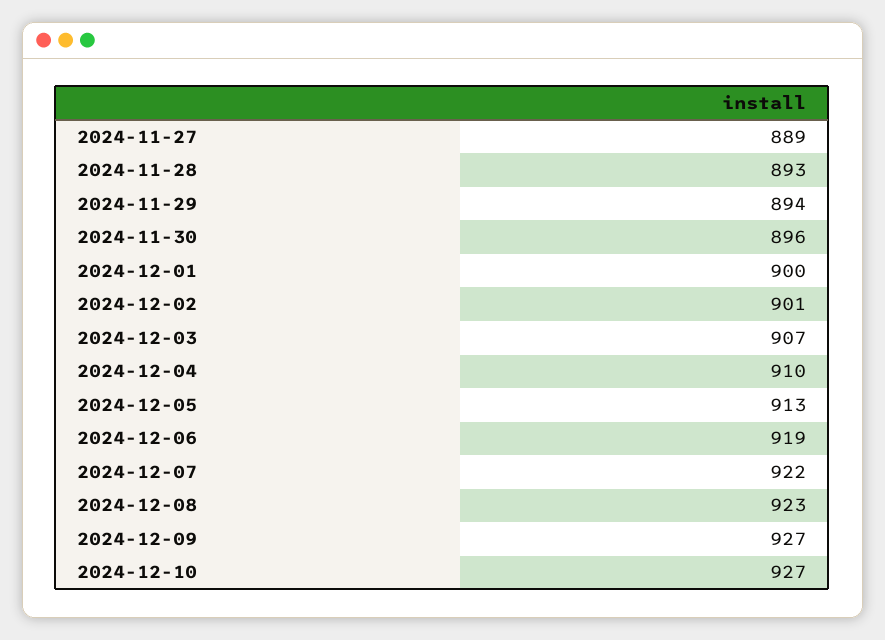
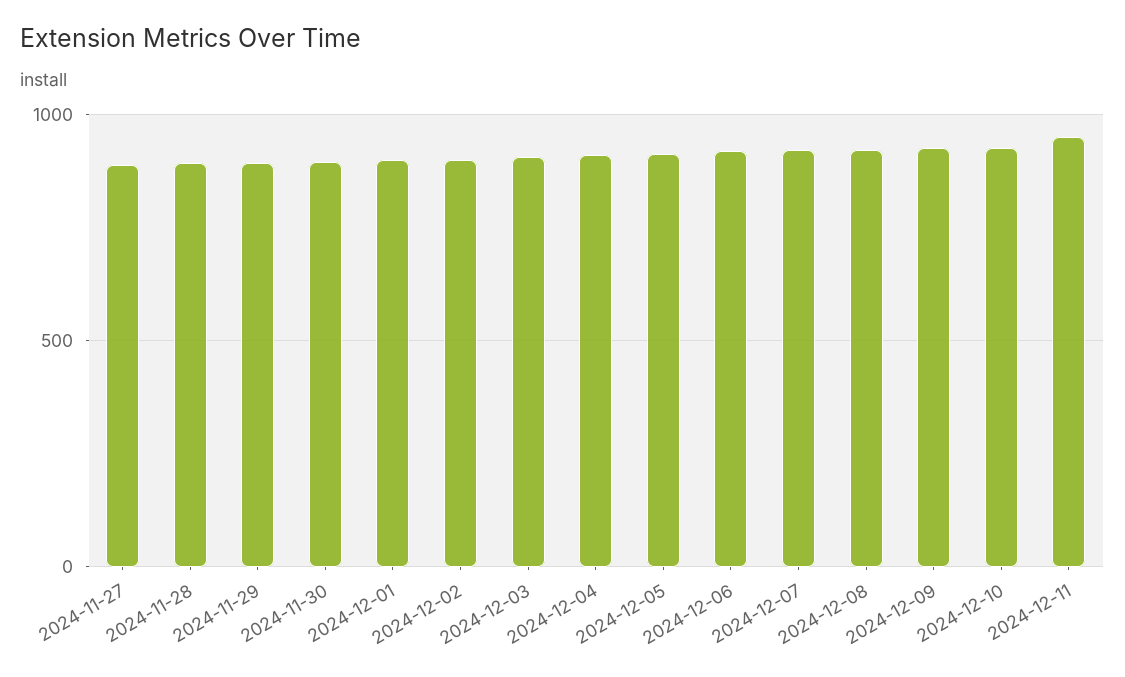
2024-12-11: none -> 950

